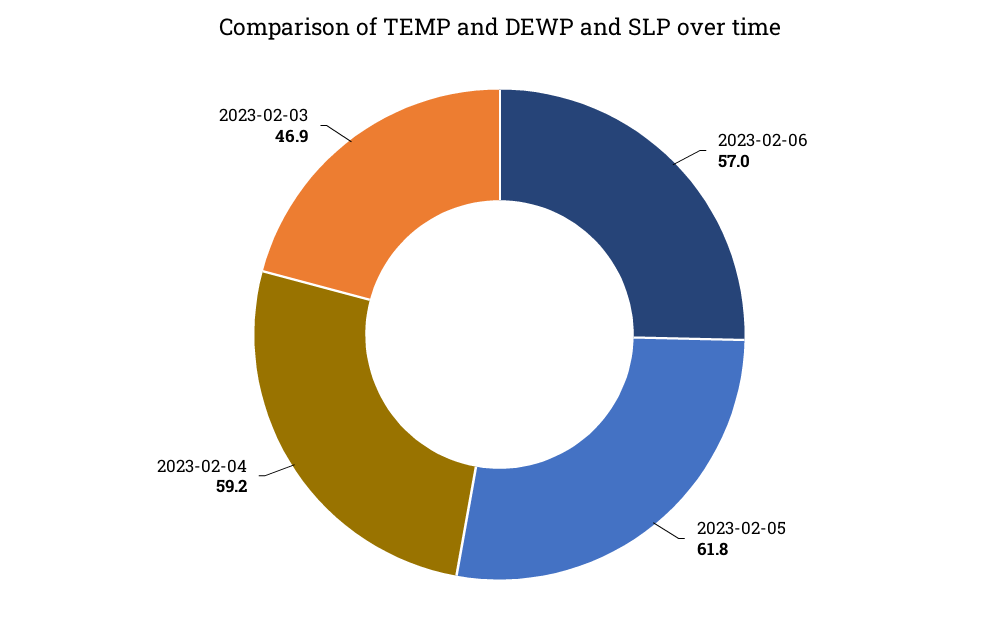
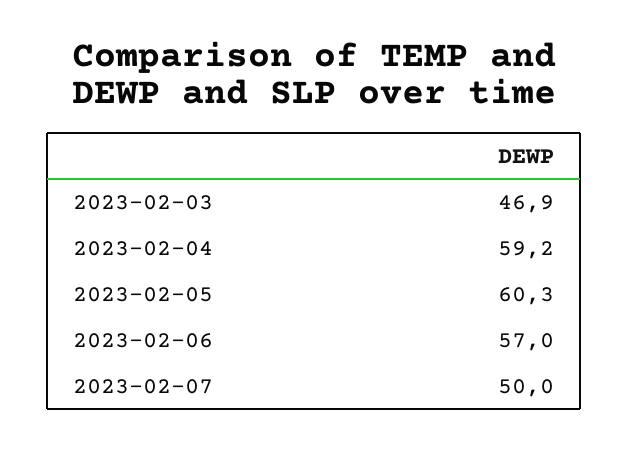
2023-02-05: 61.8 -> 60.3
2023-02-07: none -> 50

